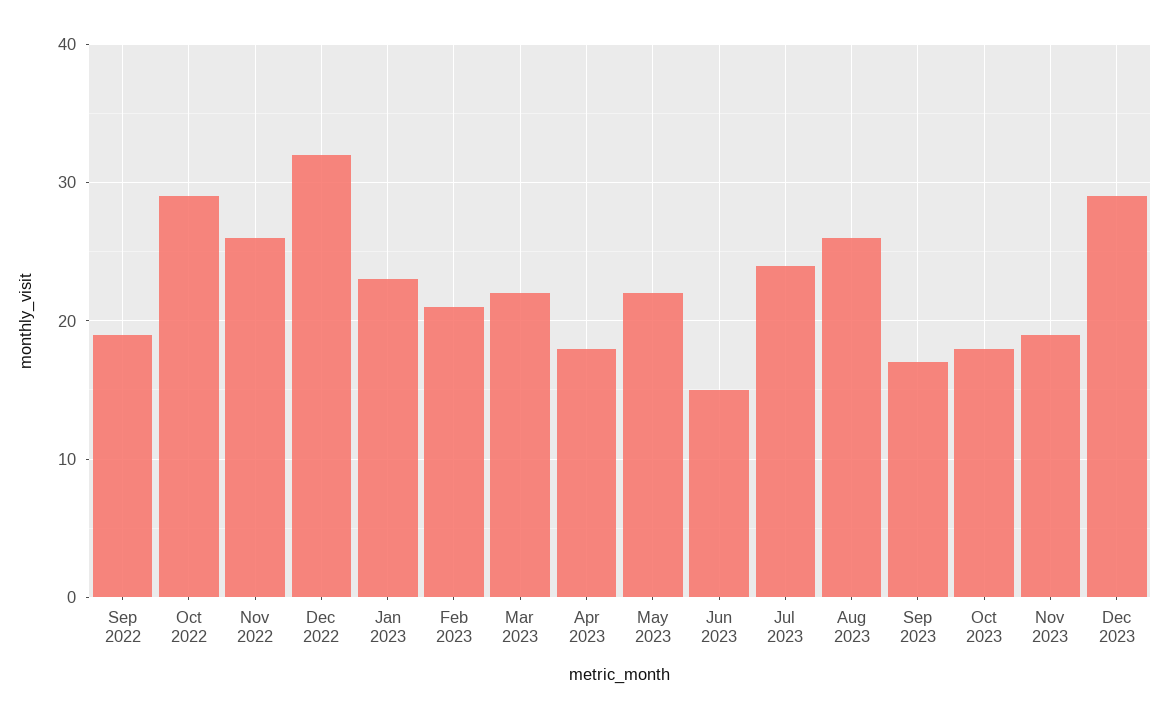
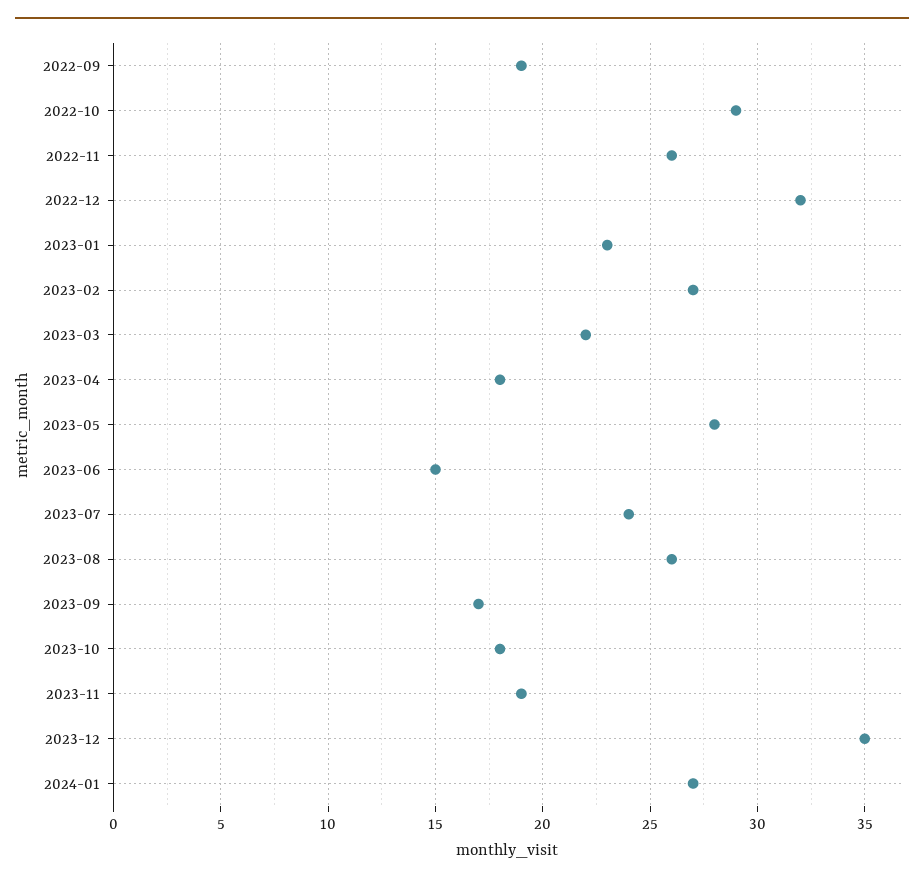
Feb 2023: 21 -> 27
May 2023: 22 -> 28
Dec 2023: 29 -> 35
2024-01: none -> 27

